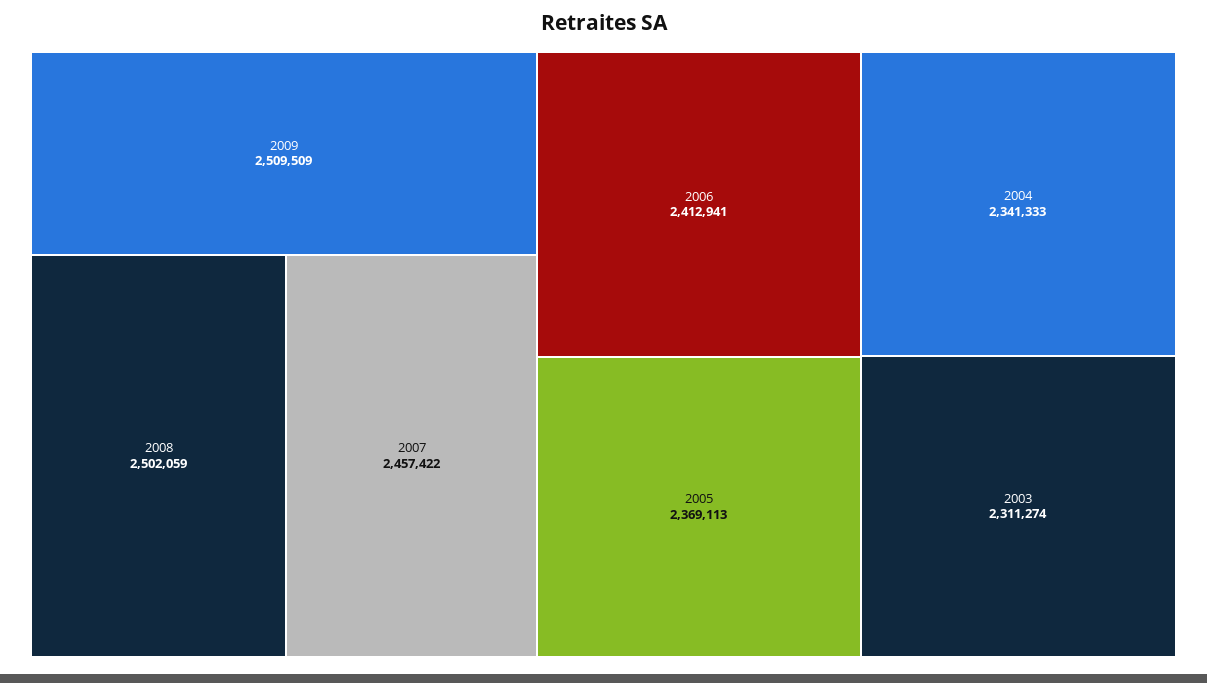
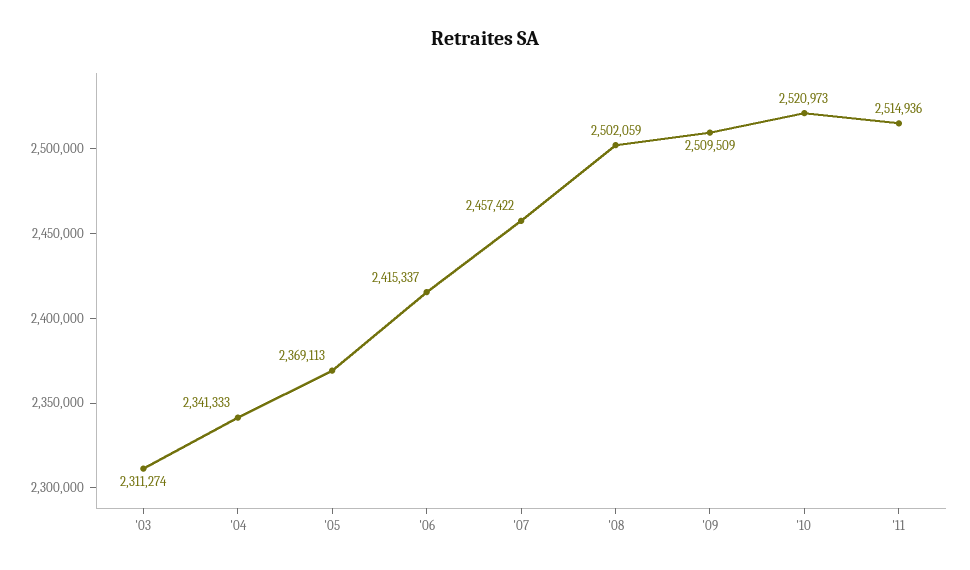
2006: 2412941 -> 2415337
'10: none -> 2520973
'11: none -> 2514936

